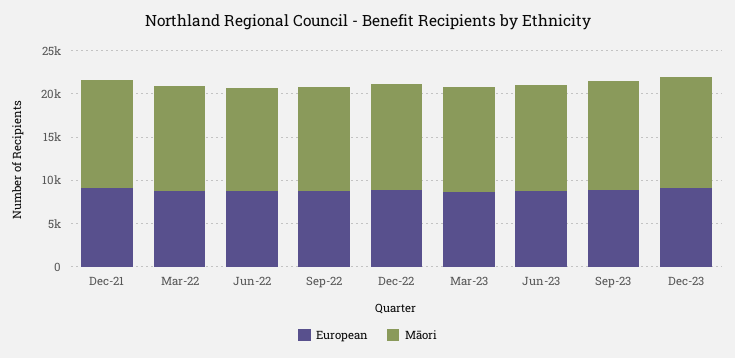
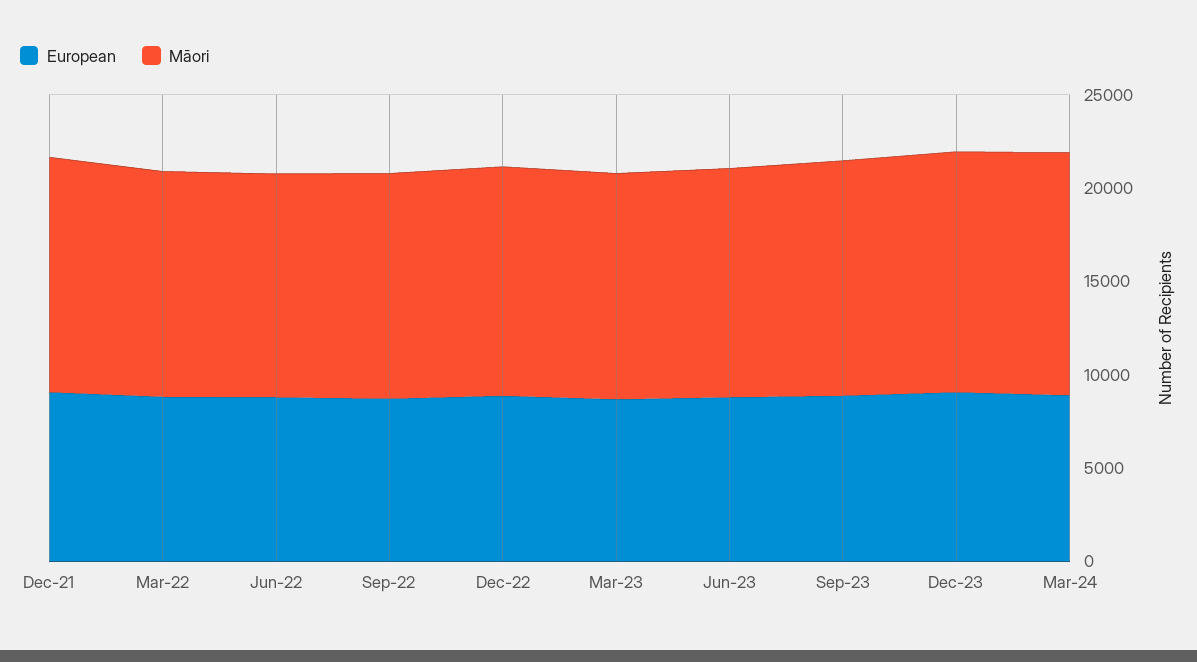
European, Mar-24: none -> 9000
Māori, Mar-24: none -> 13000

